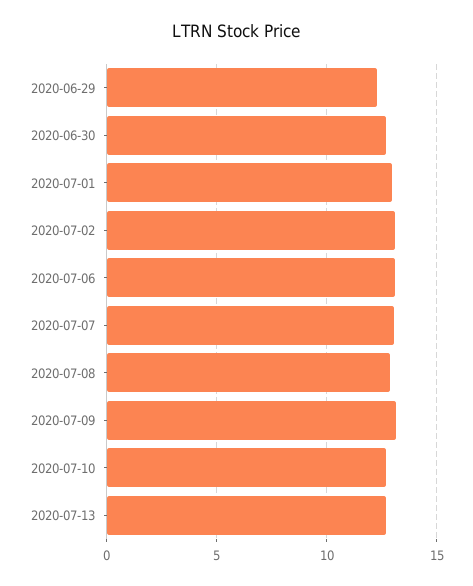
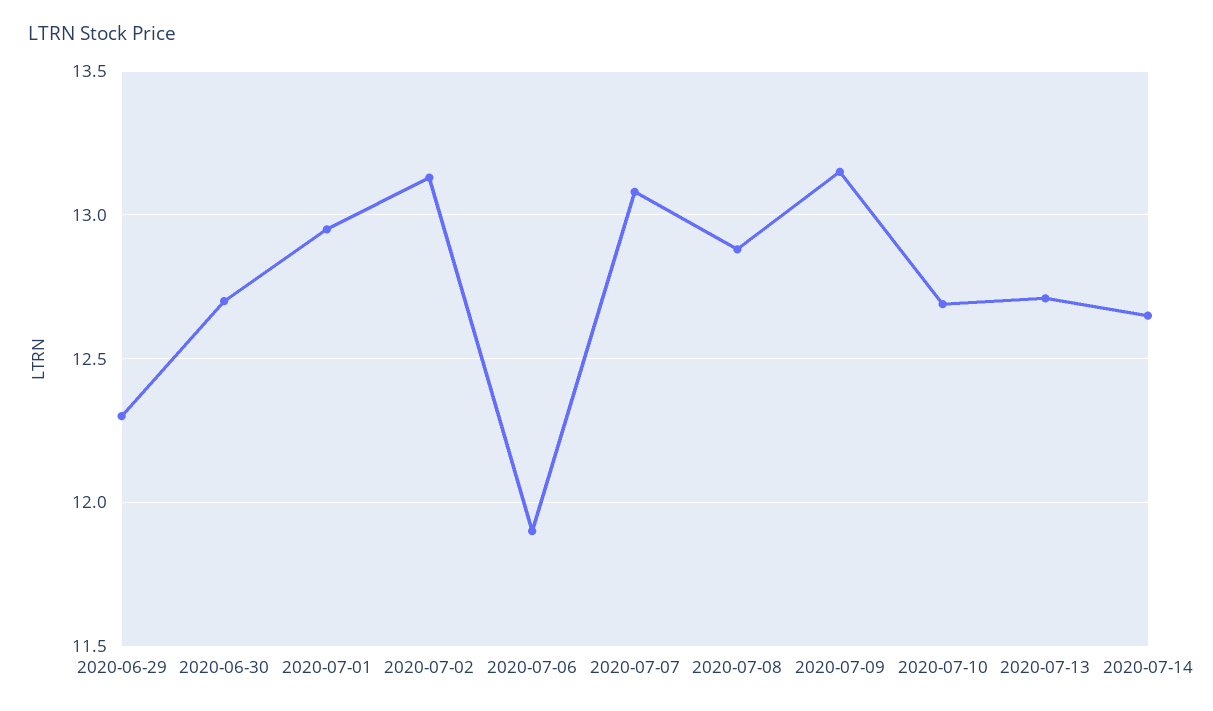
2020-07-06: 13 -> 11.9
2020-07-14: none -> 12.65

